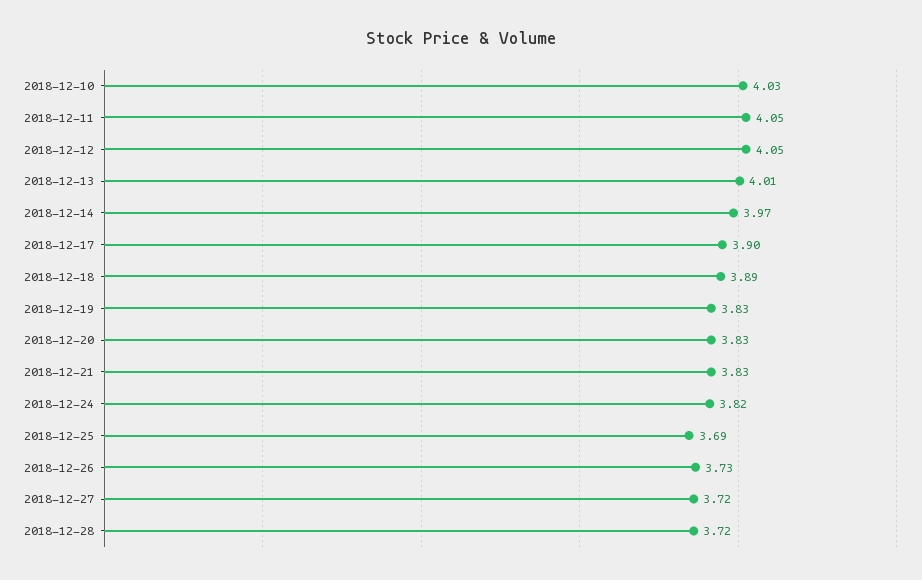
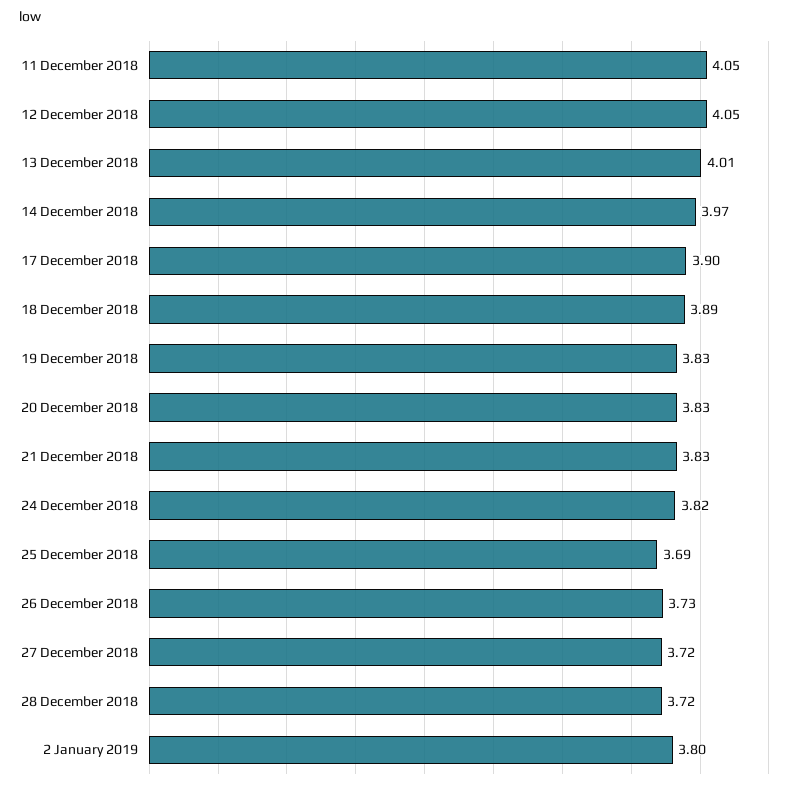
2018-12-10: 4.03 -> none
2 January 2019: none -> 3.8

